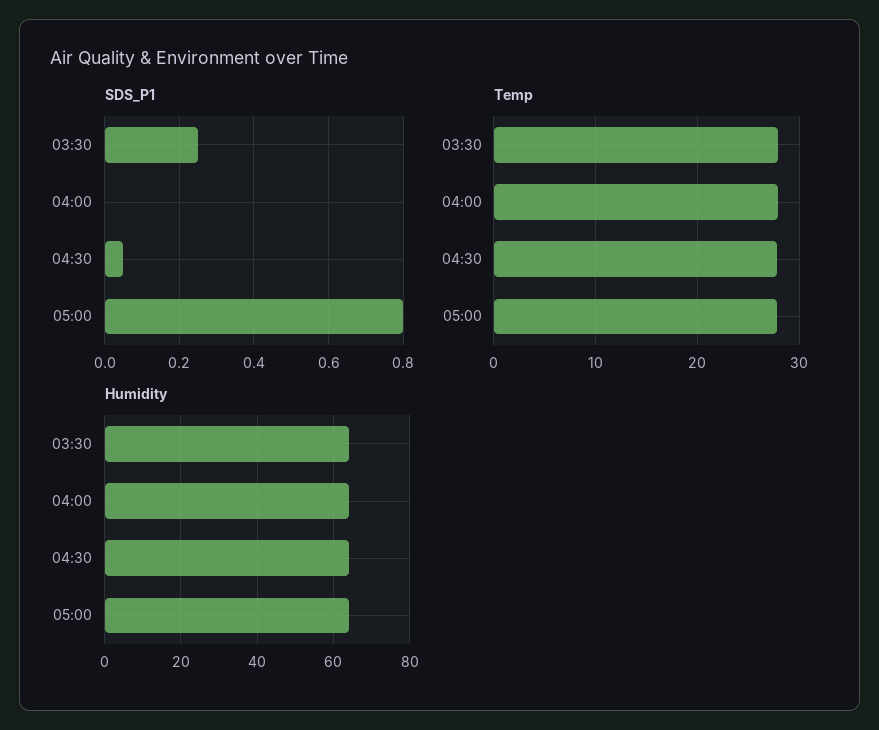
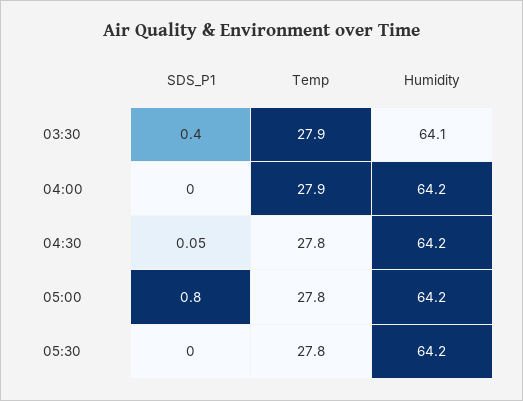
SDS_P1, 03:30: 0.25 -> 0.4
SDS_P1, 05:30: none -> 0
Temp, 05:30: none -> 27.8
Humidity, 05:30: none -> 64.2

